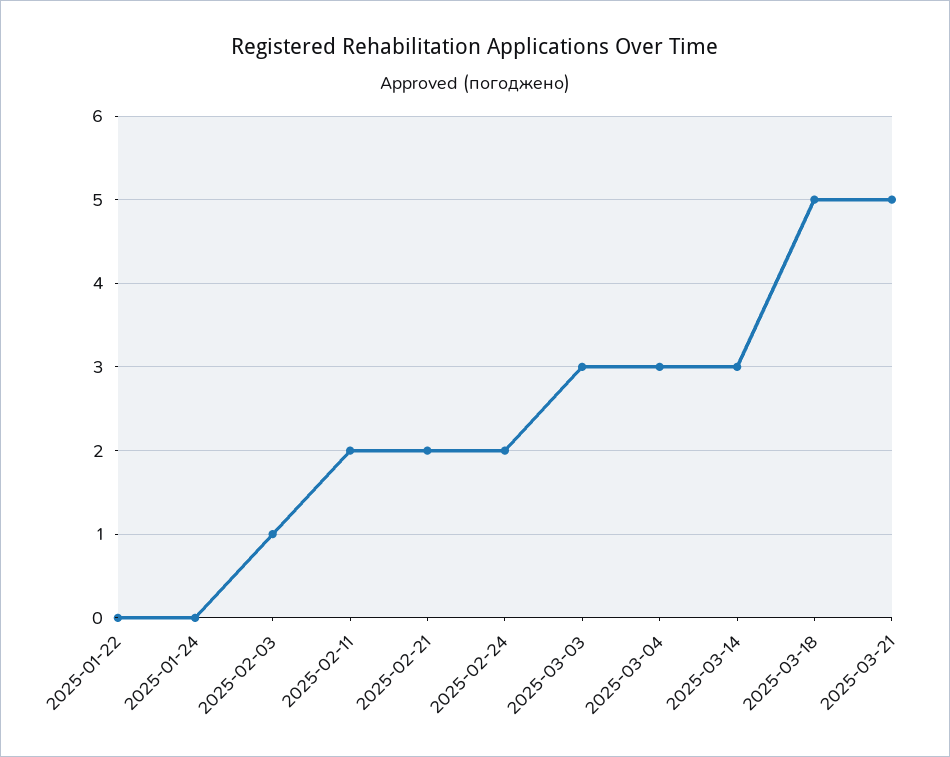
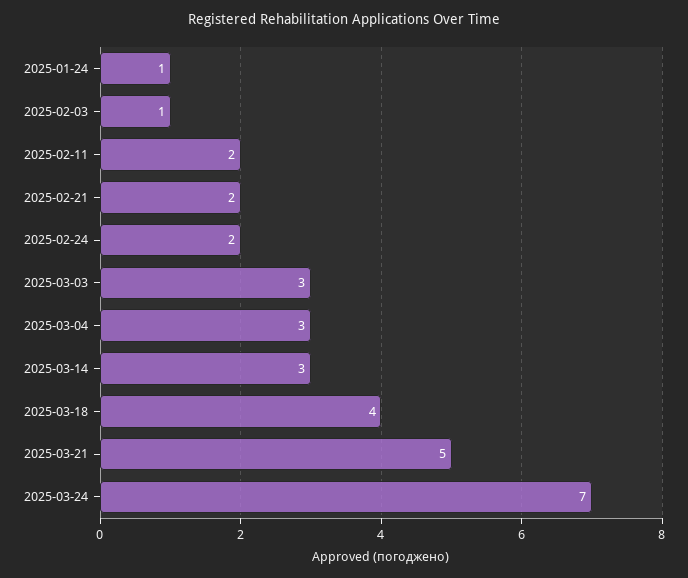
2025-01-22: 0 -> none
2025-01-24: 0 -> 1
2025-03-18: 5 -> 4
2025-03-24: none -> 7

